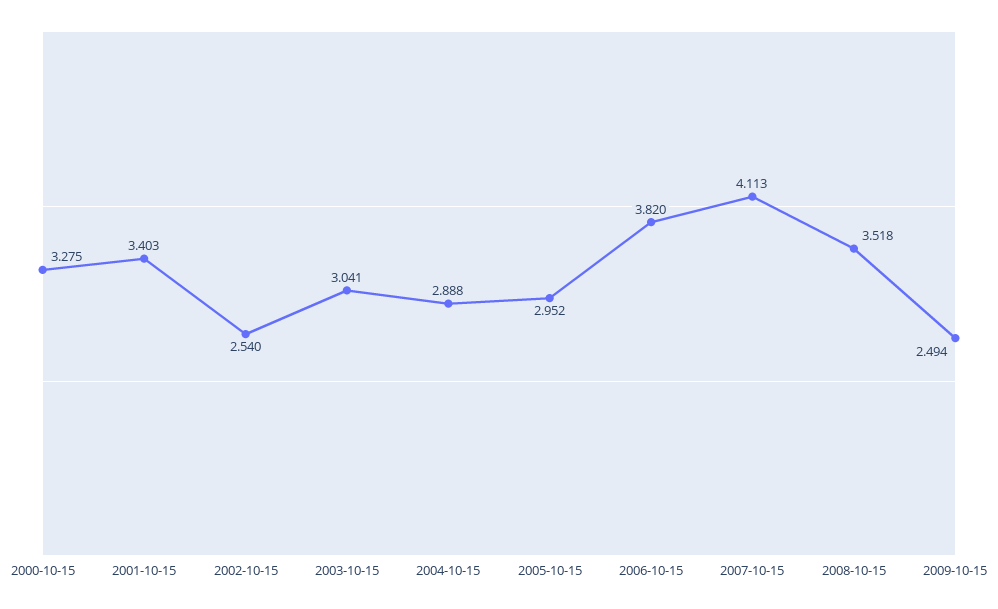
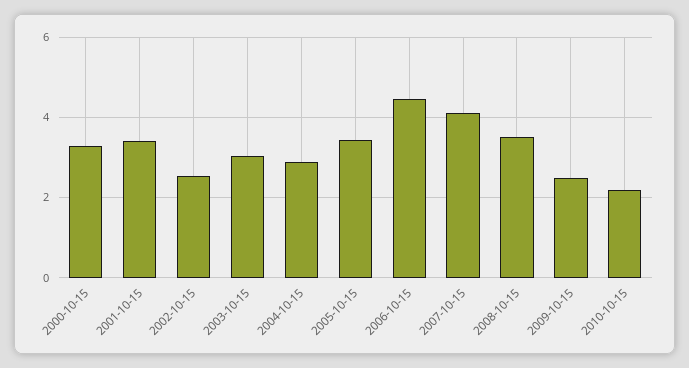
2005-10-15: 2.952 -> 3.4
2006-10-15: 3.82 -> 4.4
2010-10-15: none -> 2.2

